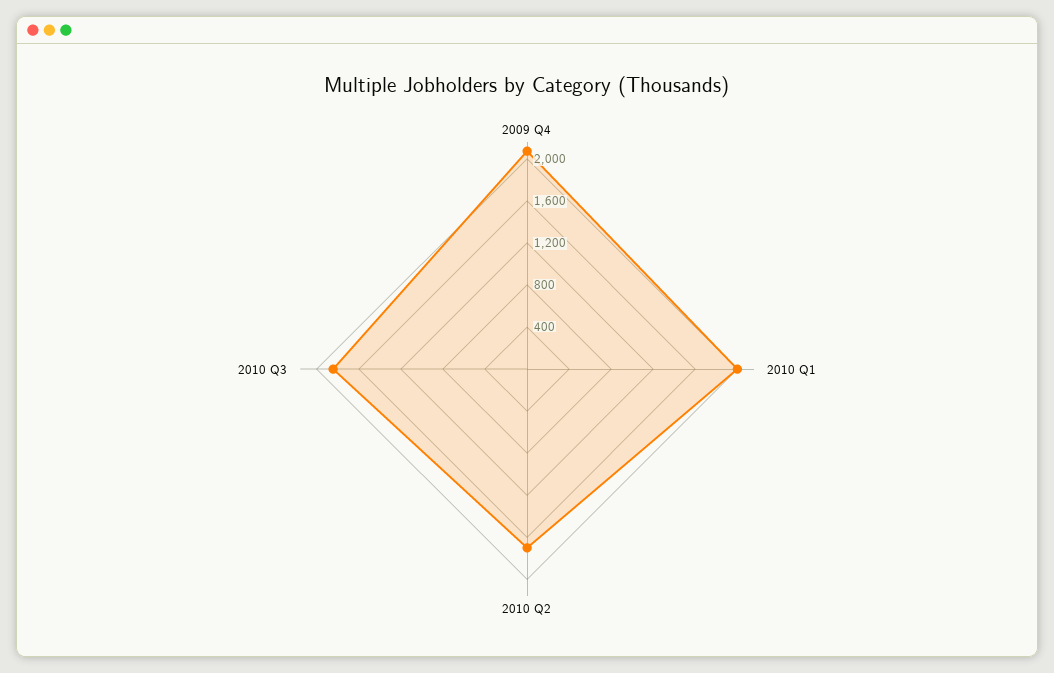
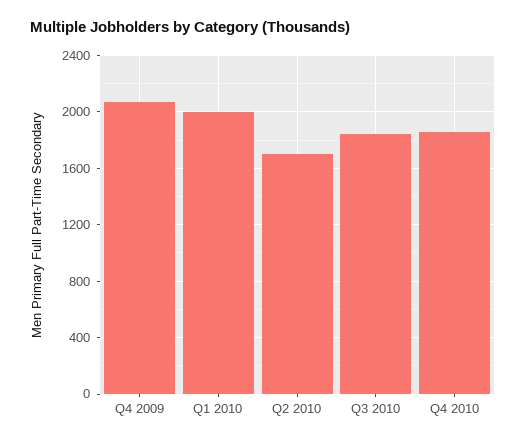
Q4 2010: none -> 1850

